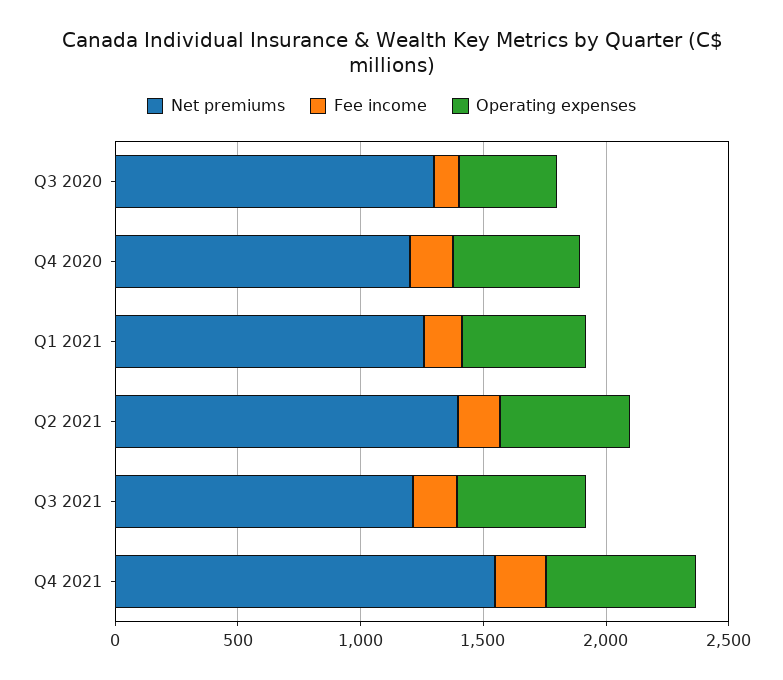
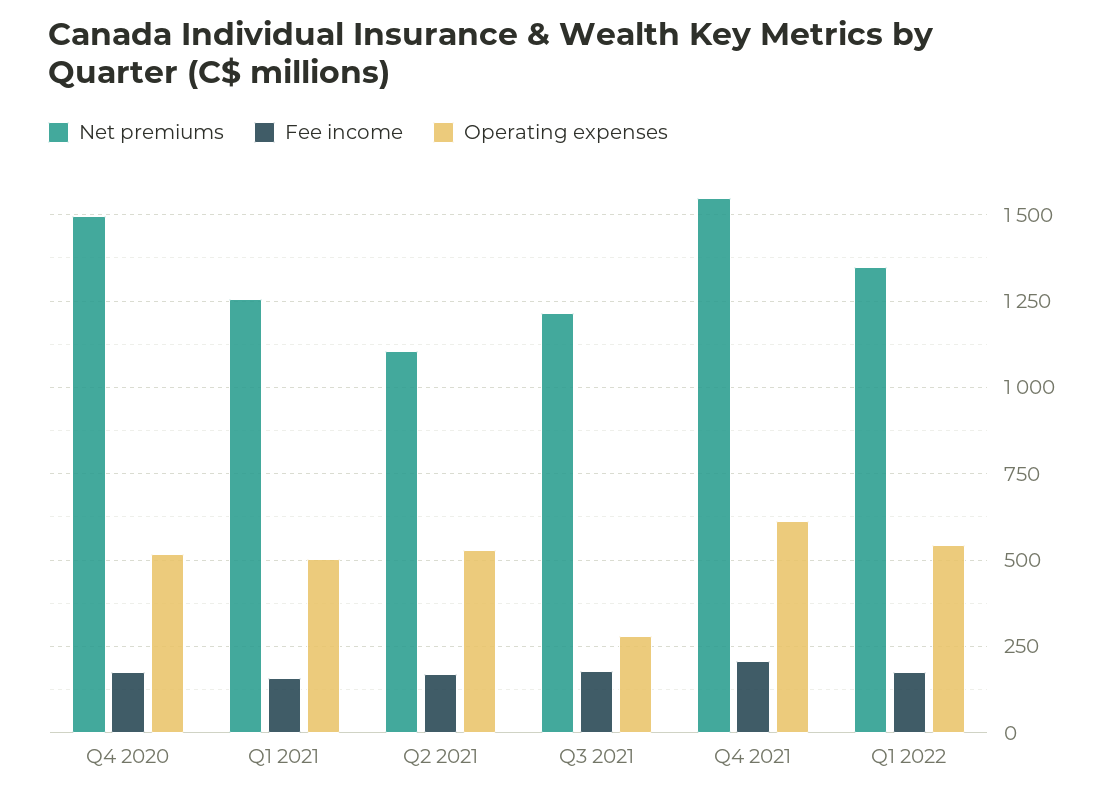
Net premiums, Q3 2020: 1300 -> none
Fee income, Q3 2020: 100 -> none
Operating expenses, Q3 2020: 400 -> none
Net premiums, Q4 2020: 1200 -> 1500
Net premiums, Q2 2021: 1400 -> 1100
Operating expenses, Q3 2021: 500 -> 275
Net premiums, Q1 2022: none -> 1350
Fee income, Q1 2022: none -> 175
Operating expenses, Q1 2022: none -> 550

